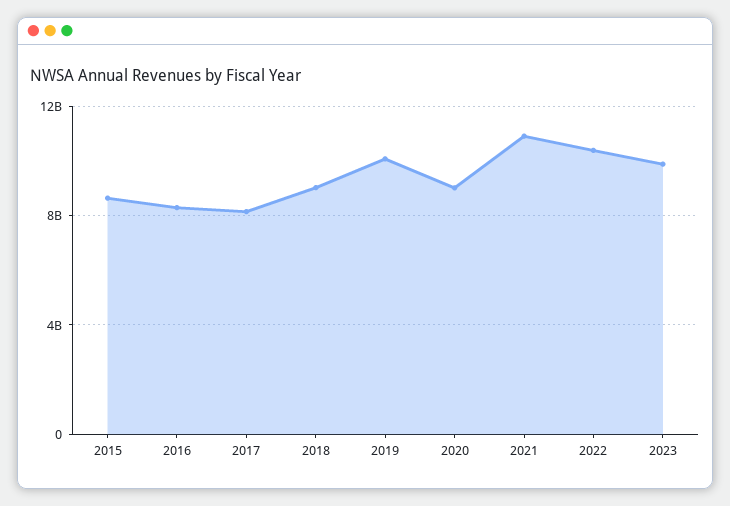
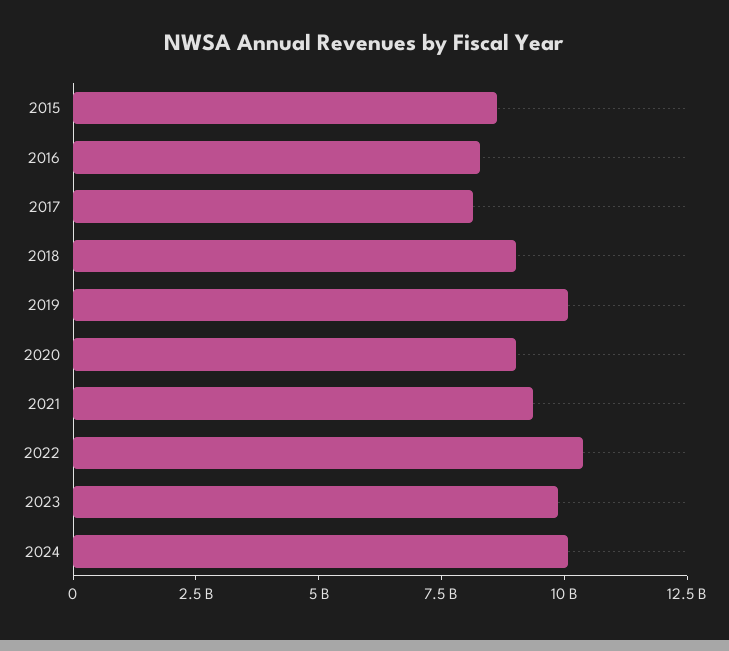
2021: 11000000000 -> 9500000000
2024: none -> 10000000000

